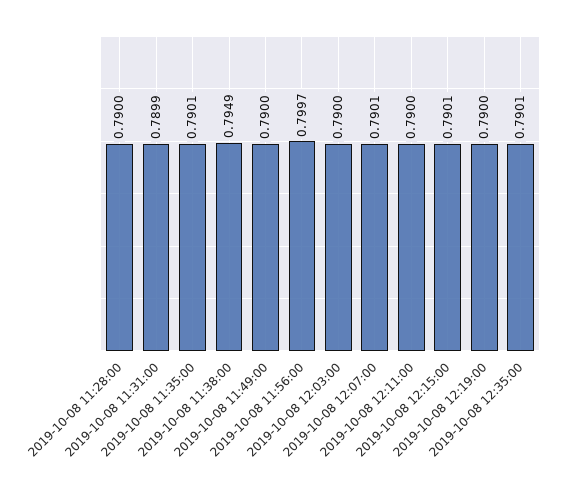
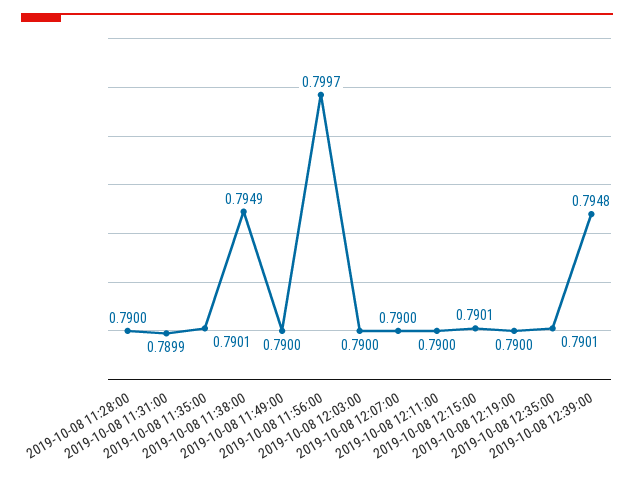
2019-10-08 12:07:00: 0.7901 -> 0.79
2019-10-08 12:39:00: none -> 0.7948

